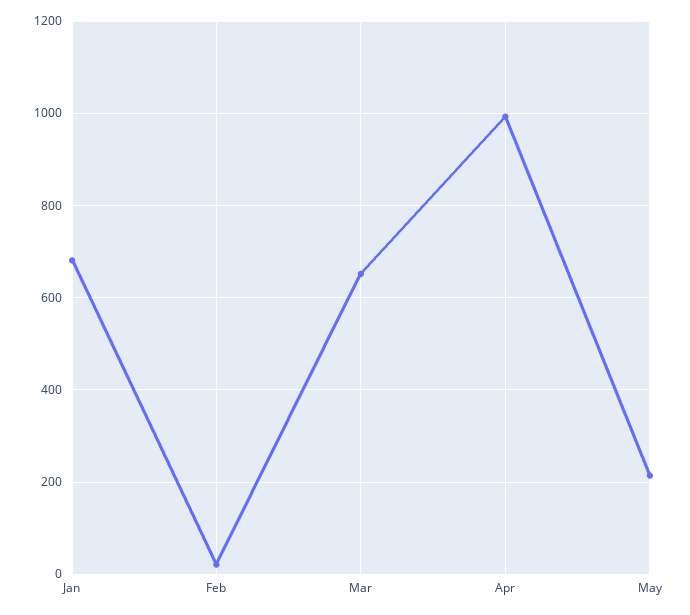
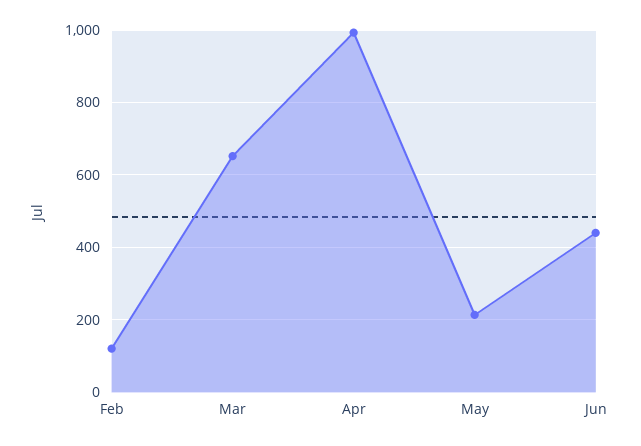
Jan: 680 -> none
Feb: 20 -> 120
Jun: none -> 440

